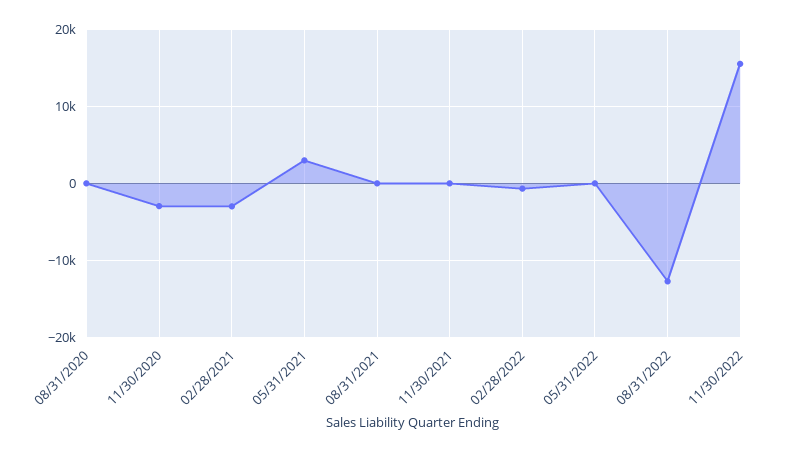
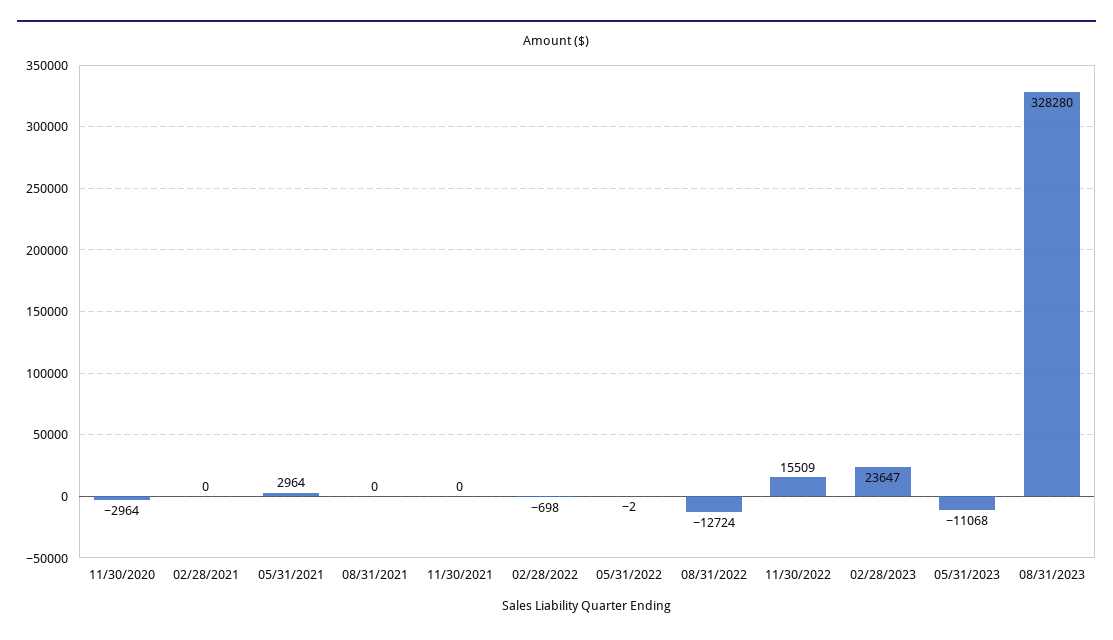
08/31/2020: 0 -> none
02/28/2021: -3000 -> 0
02/28/2023: none -> 23647
05/31/2023: none -> -11068
08/31/2023: none -> 328280

